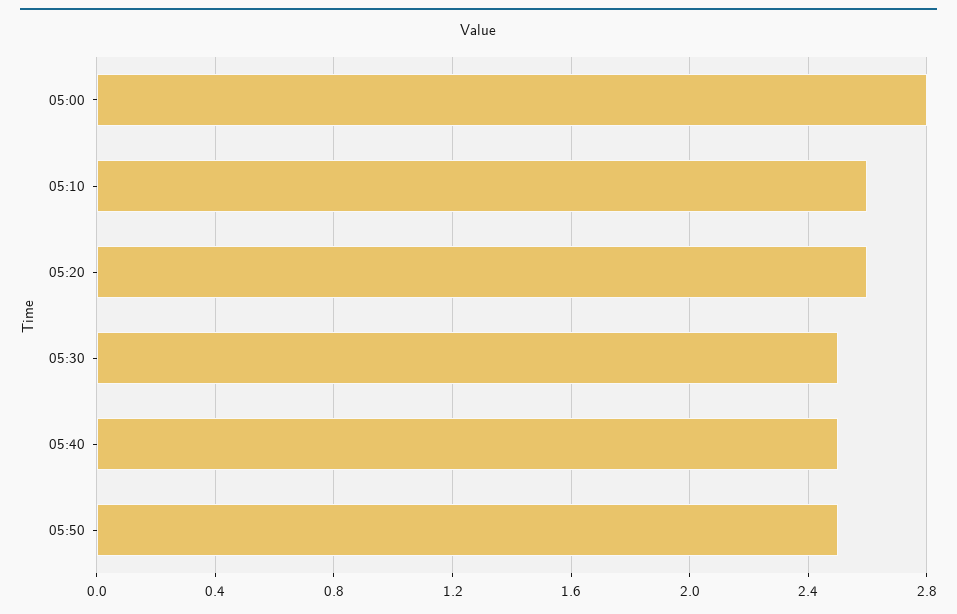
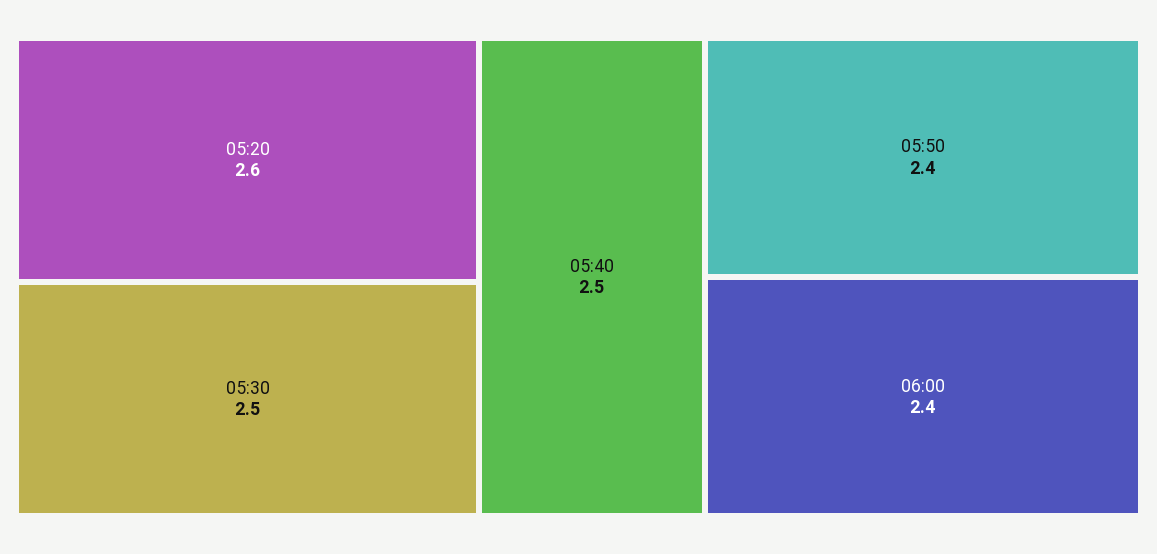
05:00: 2.8 -> none
05:10: 2.6 -> none
05:50: 2.5 -> 2.4
06:00: none -> 2.4

